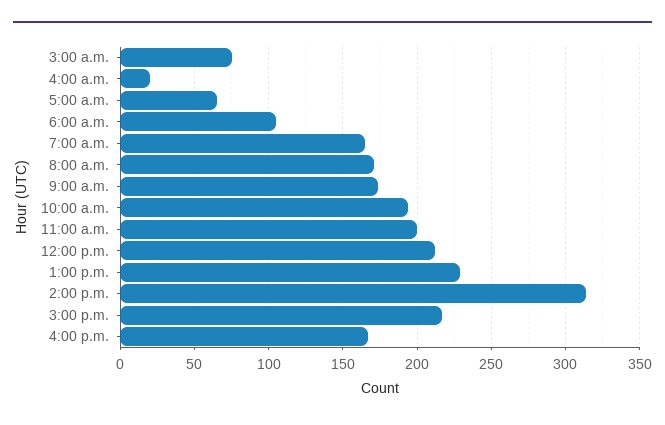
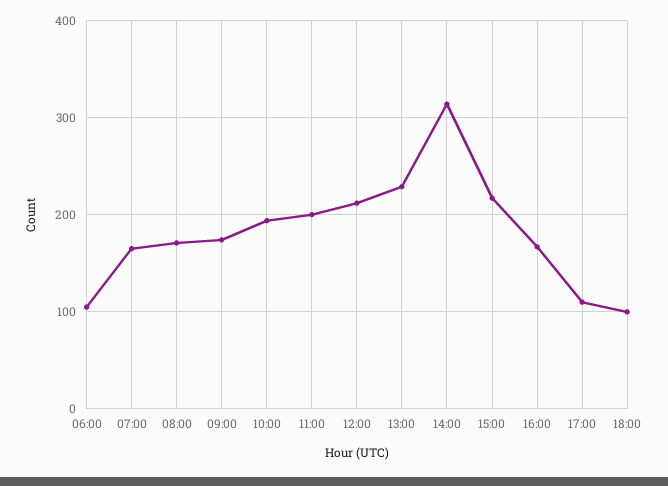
3:00 a.m.: 75 -> none
4:00 a.m.: 20 -> none
5:00 a.m.: 65 -> none
17:00: none -> 110
18:00: none -> 100

